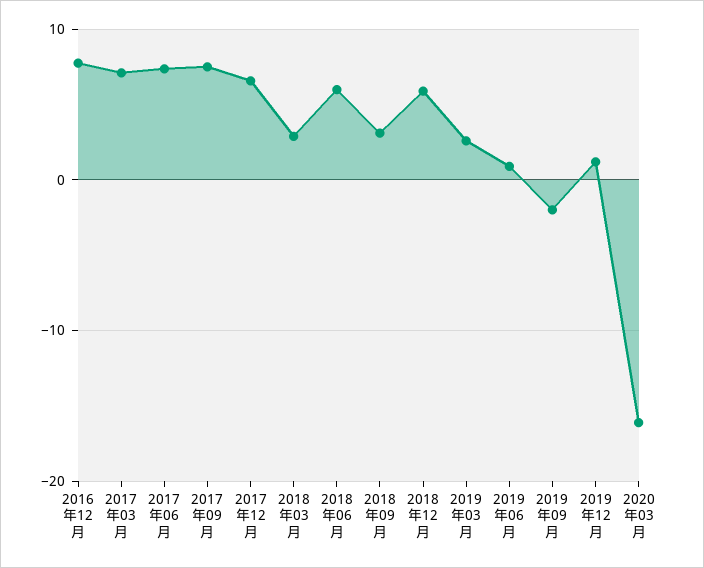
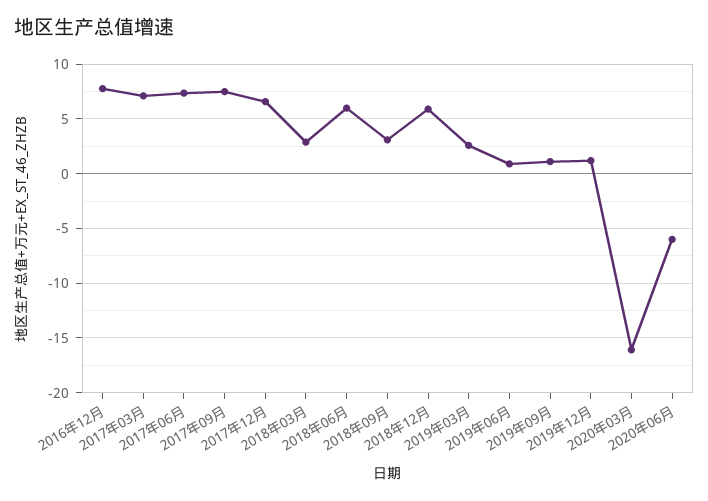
2019年09月: -2 -> 1
2020年06月: none -> -6

